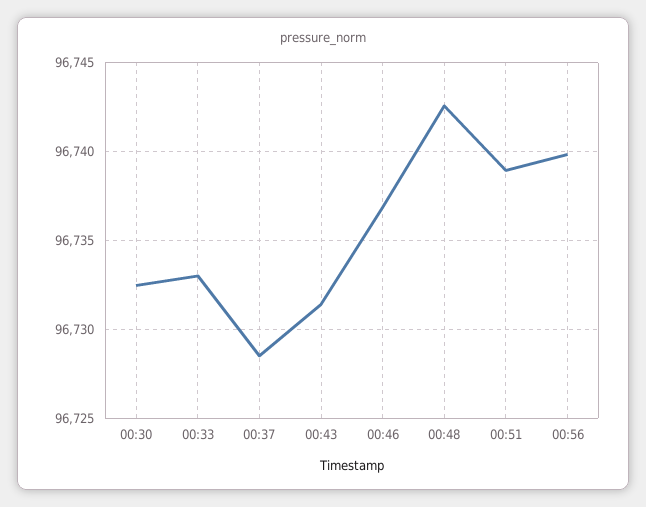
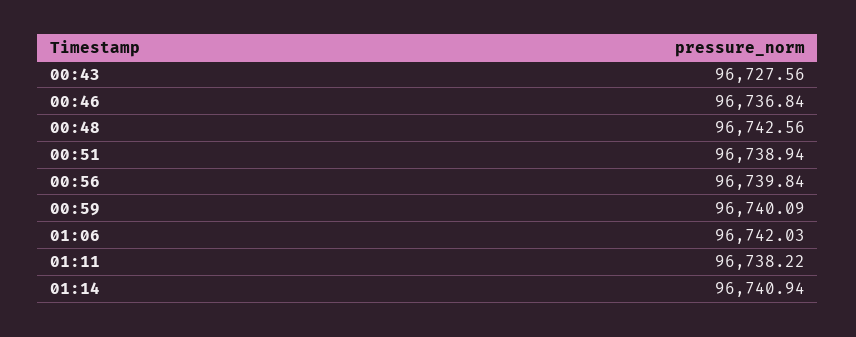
00:30: 96732.5 -> none
00:33: 96733 -> none
00:37: 96728.5 -> none
00:43: 96731.5 -> 96727.56
00:59: none -> 96740.09
01:06: none -> 96742.03
01:11: none -> 96738.22
01:14: none -> 96740.94

